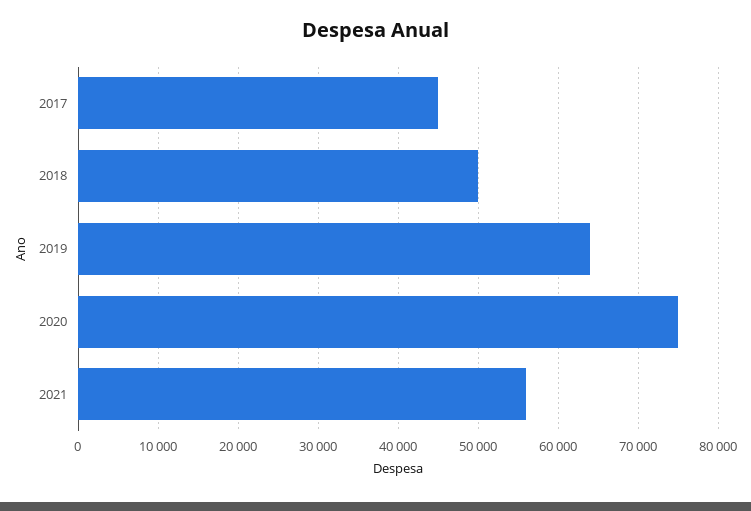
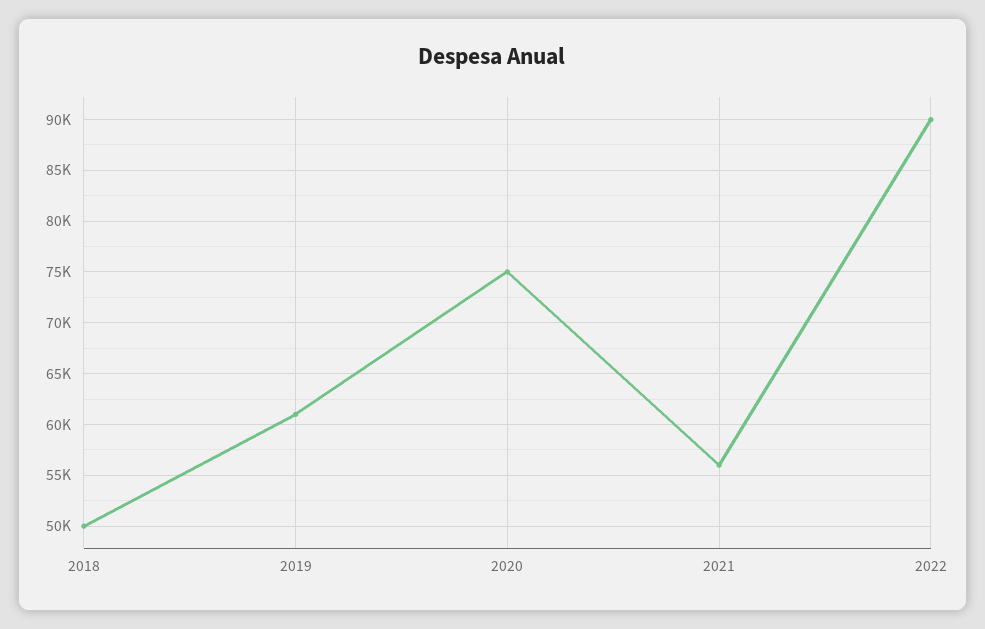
2017: 45000 -> none
2019: 64000 -> 61000
2022: none -> 90000

